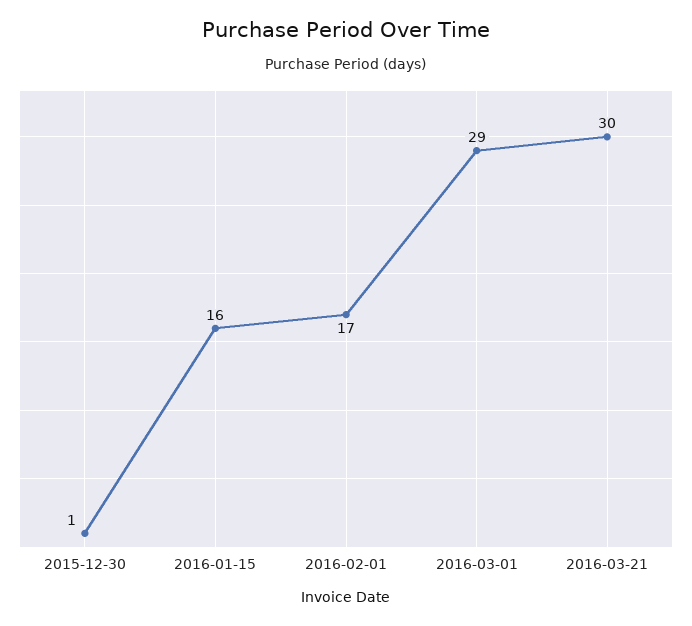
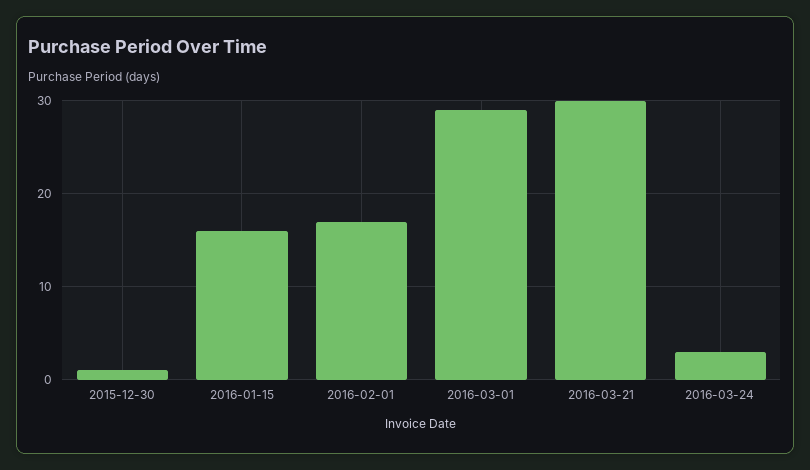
2016-03-24: none -> 3

